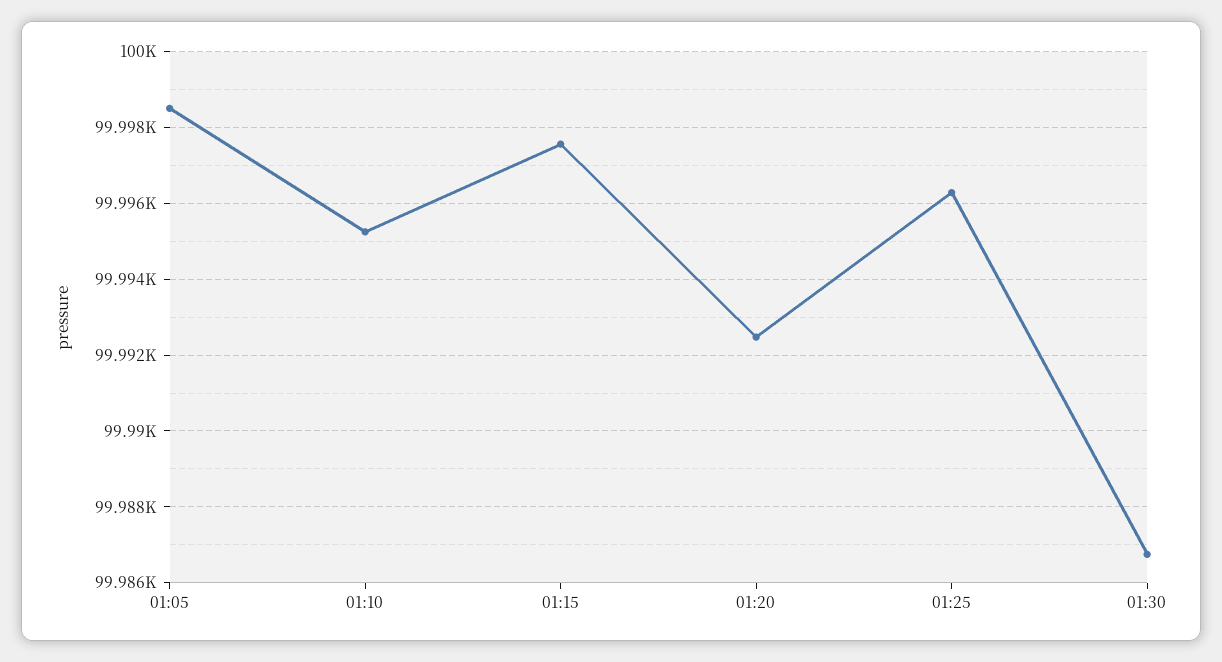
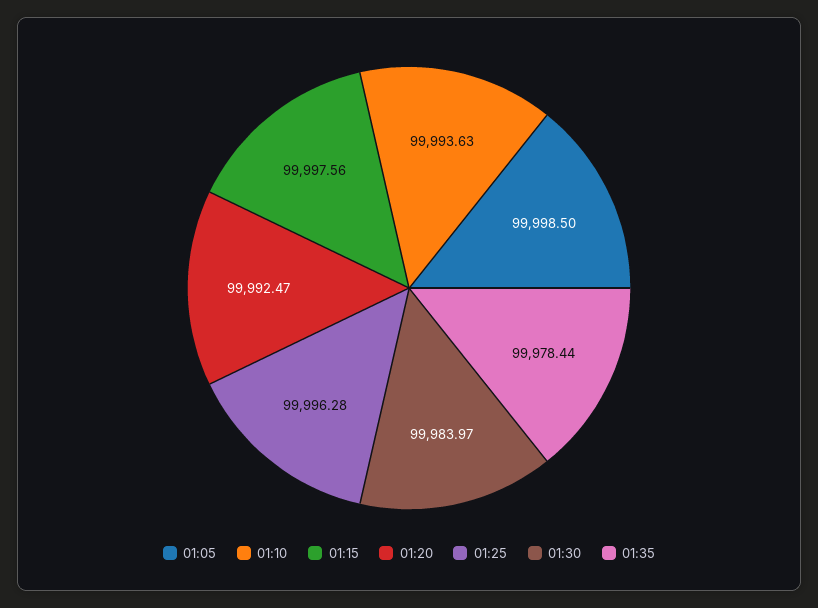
01:10: 99995.2 -> 99993.63
01:30: 99986.8 -> 99983.97
01:35: none -> 99978.44

